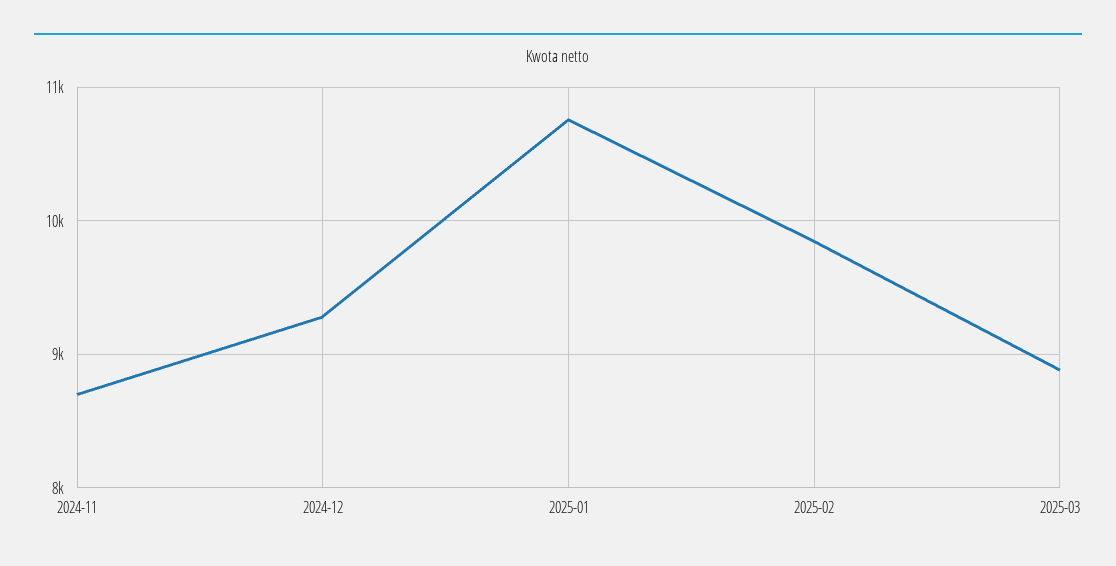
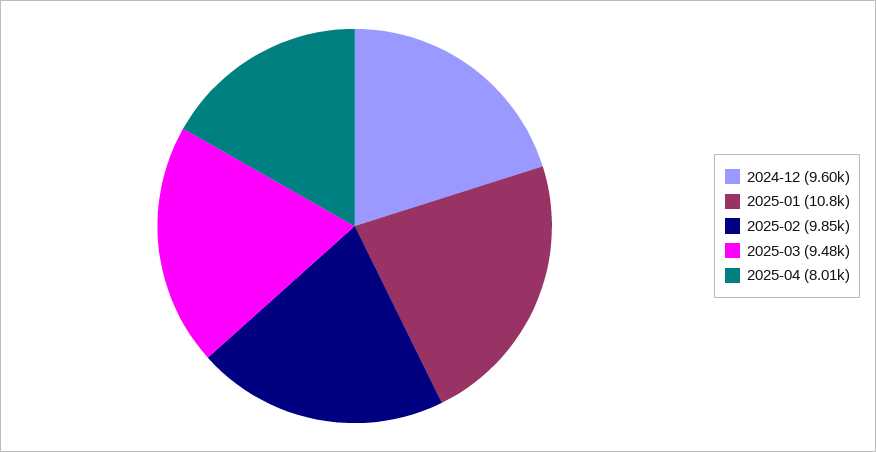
2024-11: 8700 -> none
2024-12: 9300 -> 9600
2025-03: 8900 -> 9480
2025-04: none -> 8010

